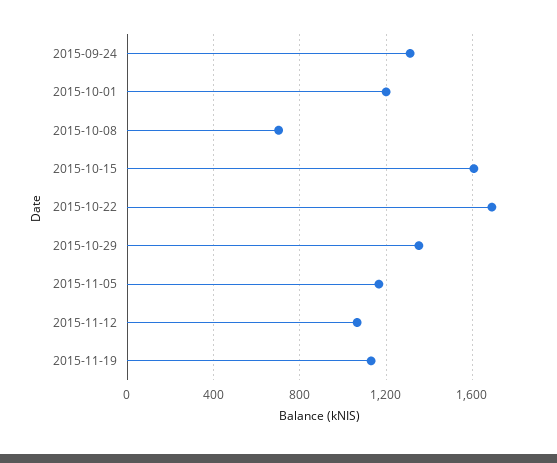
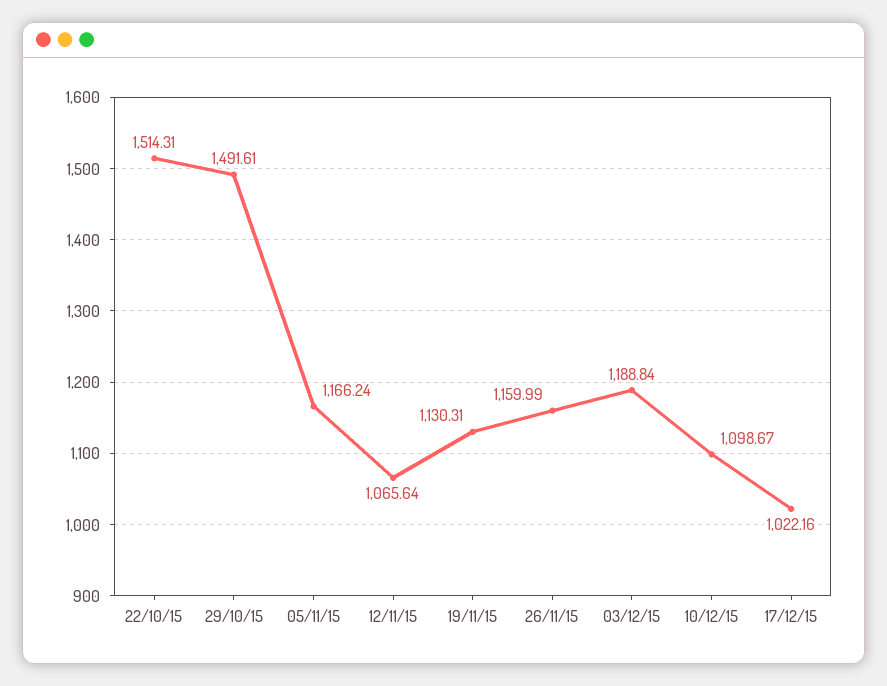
2015-09-24: 1300 -> none
2015-10-01: 1200 -> none
2015-10-08: 700 -> none
2015-10-15: 1600 -> none
2015-10-22: 1700 -> 1514.31
2015-10-29: 1350 -> 1491.61
26/11/15: none -> 1159.99
03/12/15: none -> 1188.84
10/12/15: none -> 1098.67
17/12/15: none -> 1022.16

